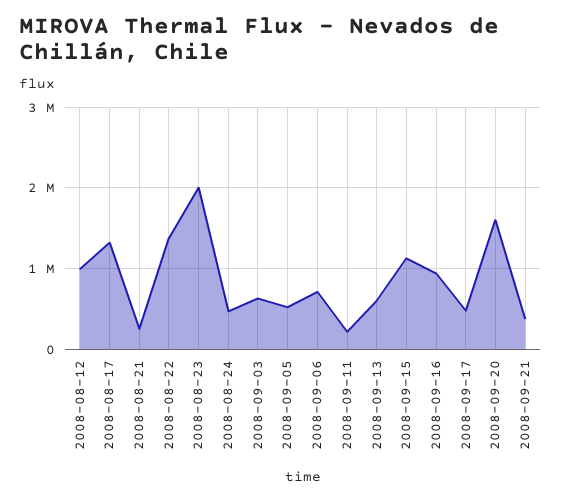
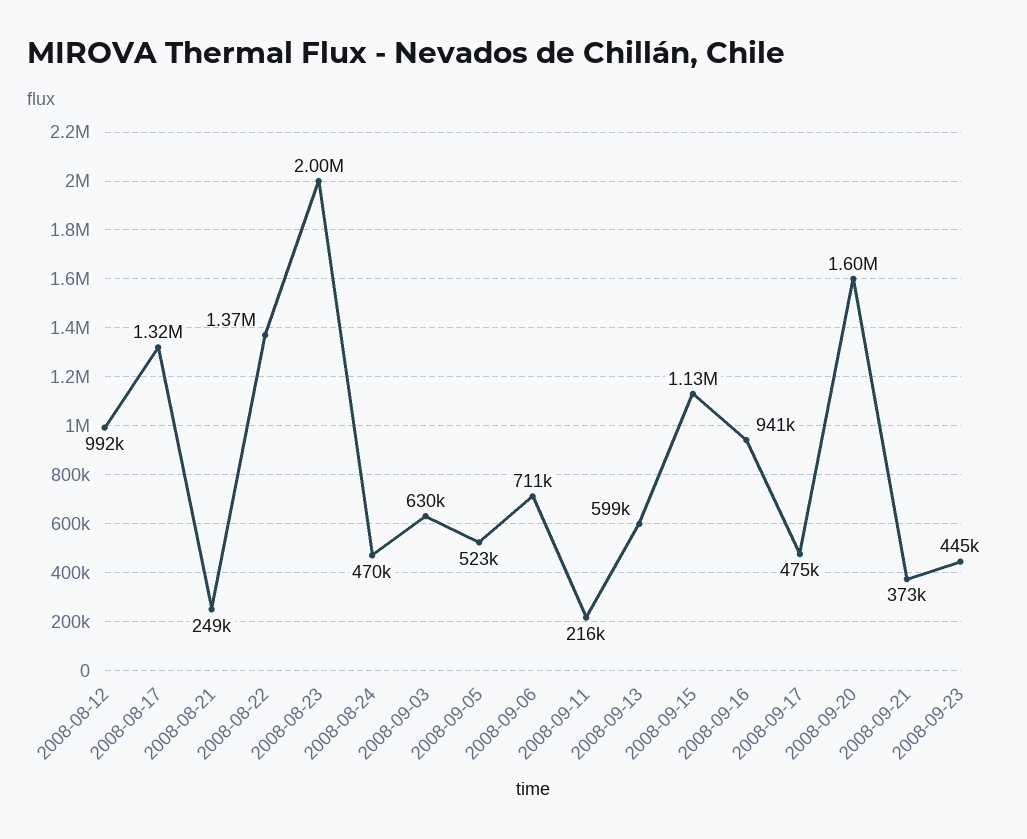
2008-09-23: none -> 445000

